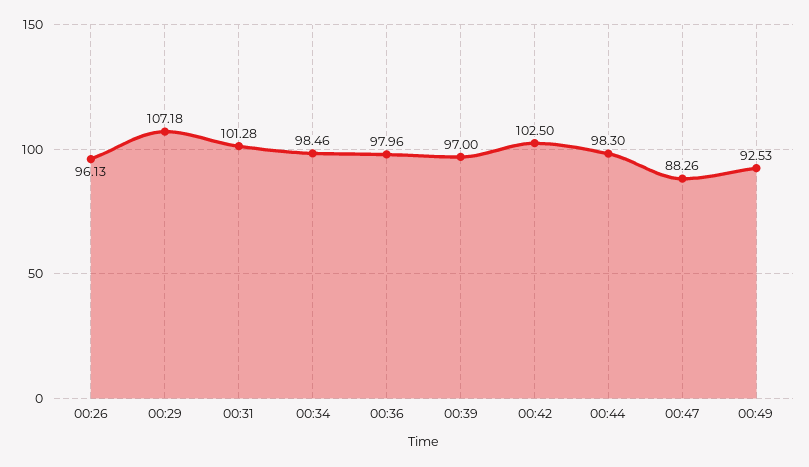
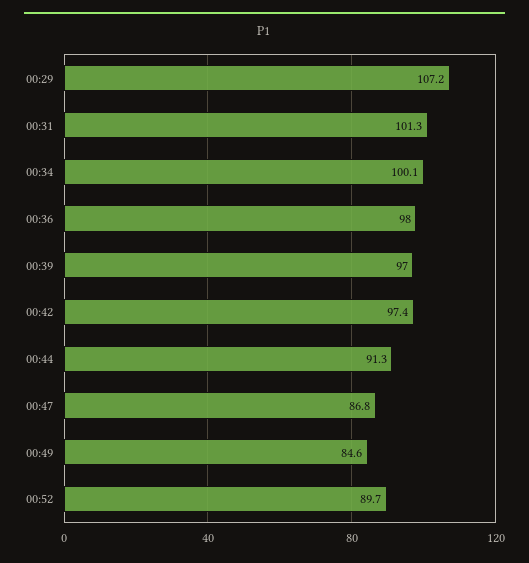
00:26: 96.13 -> none
00:34: 98.46 -> 100.1
00:42: 102.5 -> 97.4
00:44: 98.3 -> 91.3
00:47: 88.26 -> 86.8
00:49: 92.53 -> 84.6
00:52: none -> 89.7

